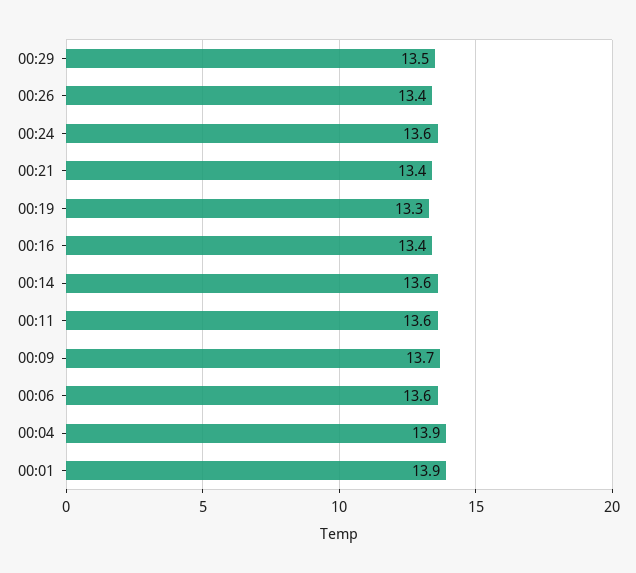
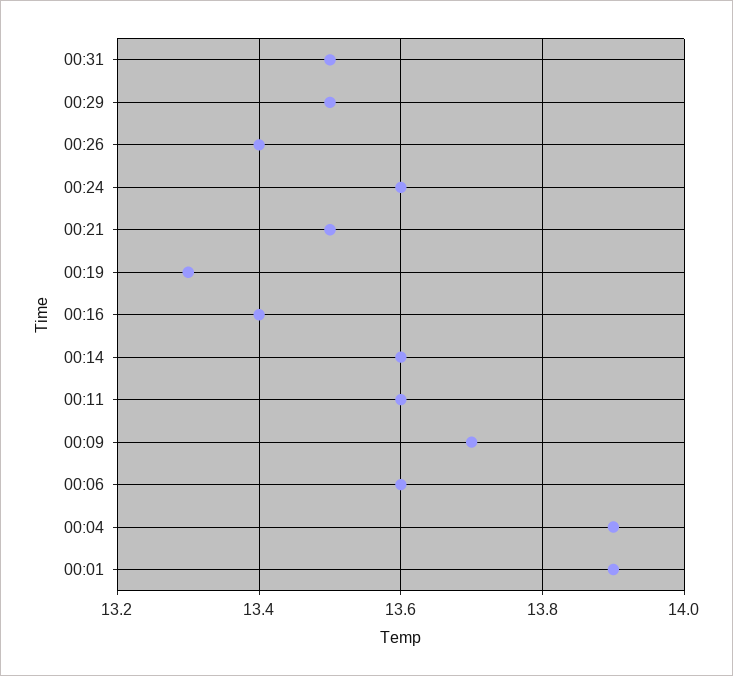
00:21: 13.4 -> 13.5
00:31: none -> 13.5

